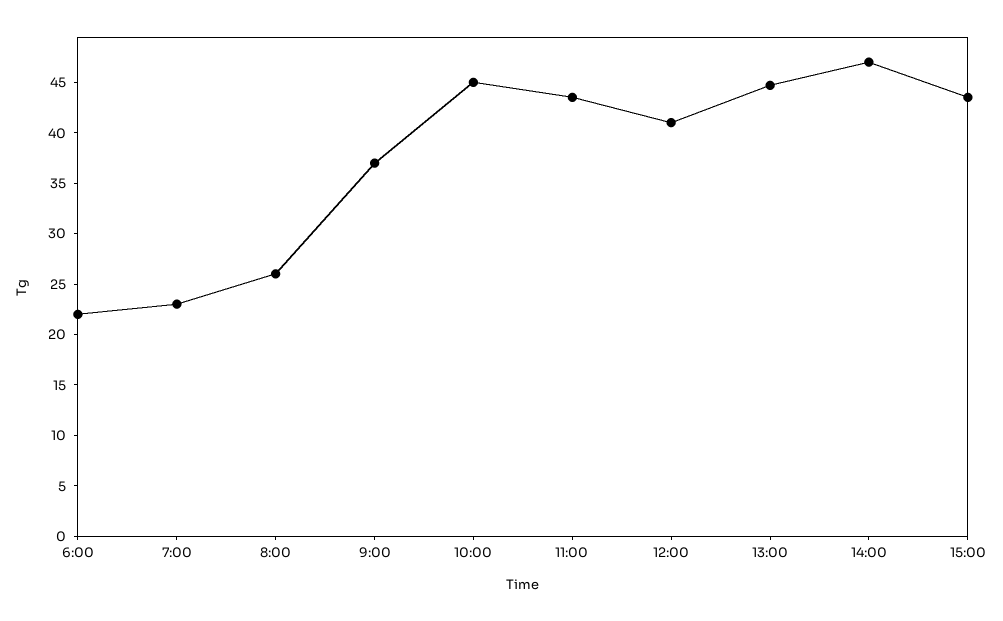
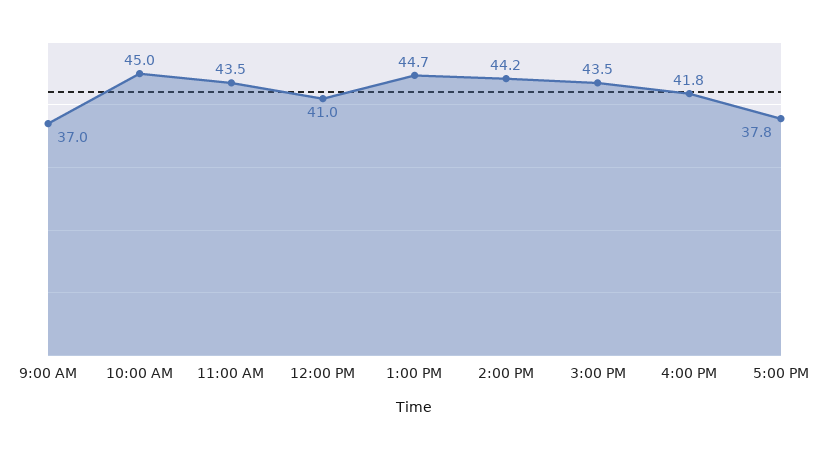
6:00: 22 -> none
7:00: 23 -> none
8:00: 26 -> none
14:00: 47 -> 44.2
4:00 PM: none -> 41.8
5:00 PM: none -> 37.8

